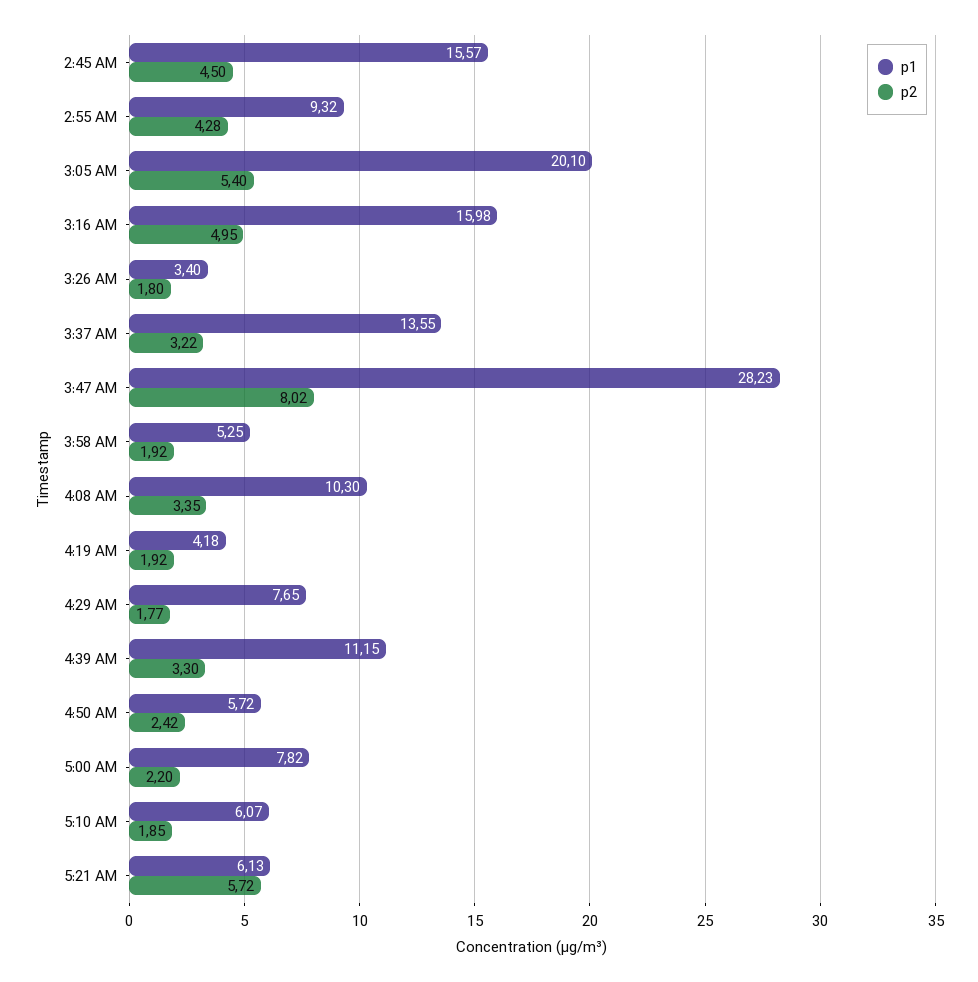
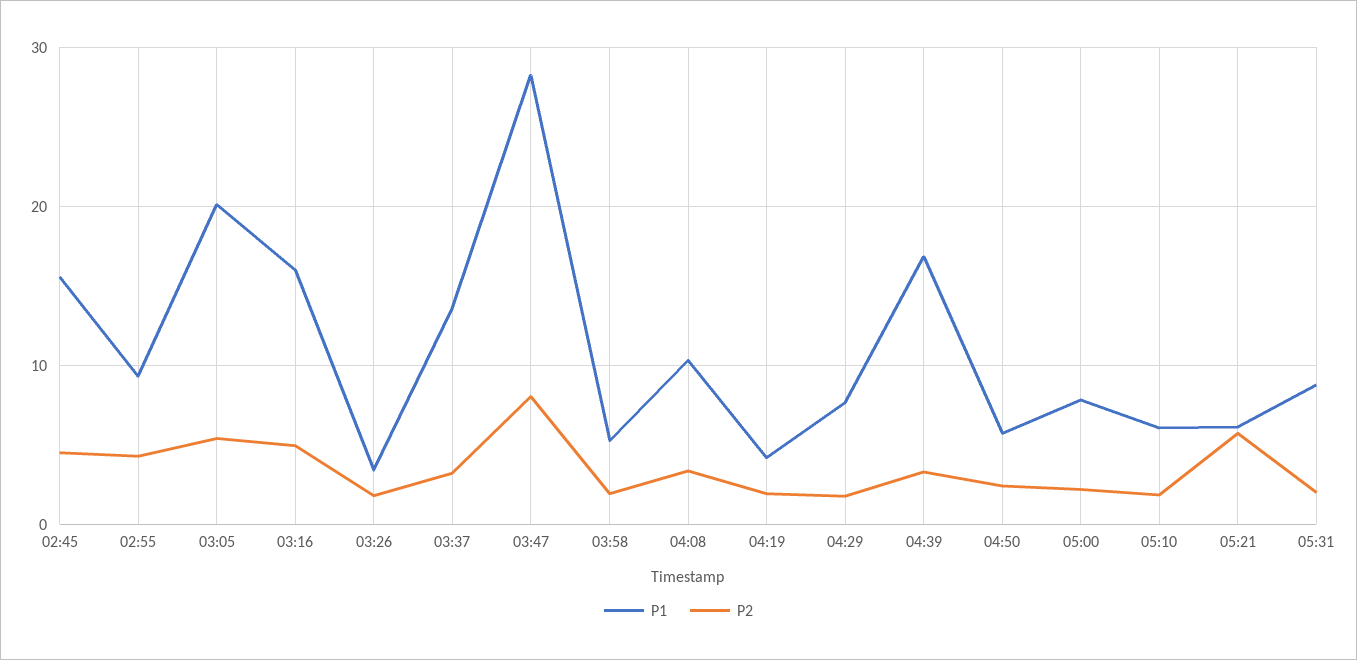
p1, 4:39 AM: 11.15 -> 17
p1, 05:31: none -> 9
p2, 05:31: none -> 2

